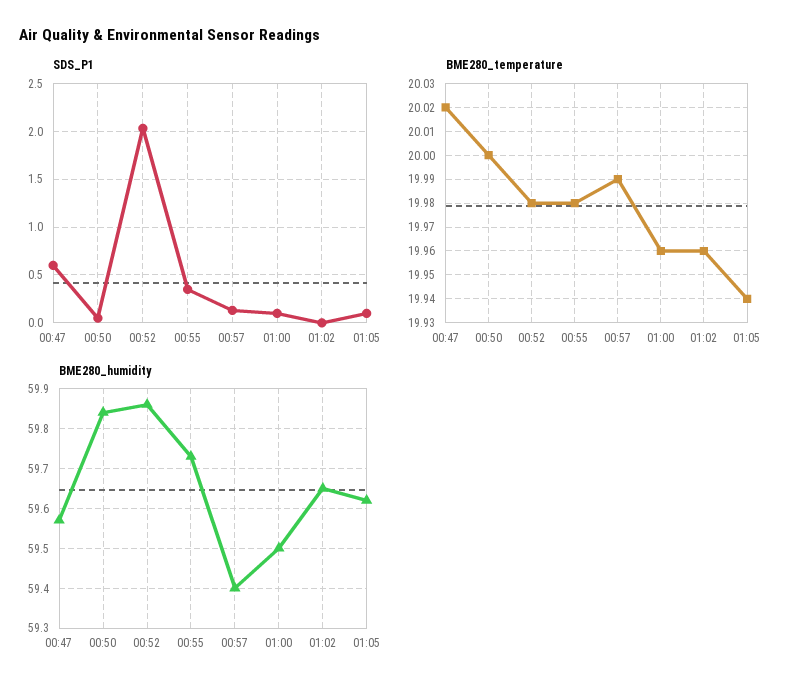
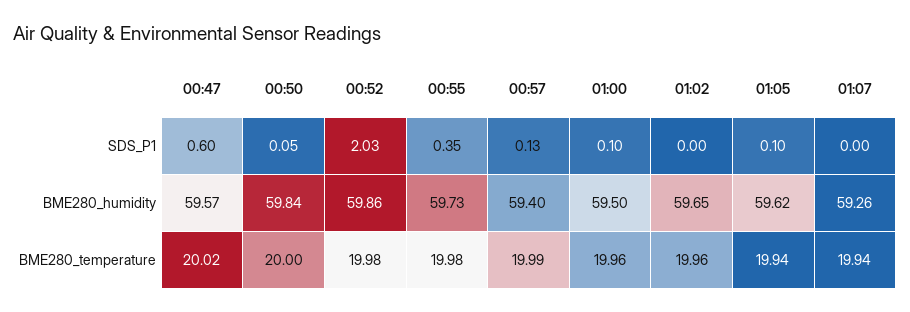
SDS_P1, 01:07: none -> 0
BME280_humidity, 01:07: none -> 59.26
BME280_temperature, 01:07: none -> 19.94

